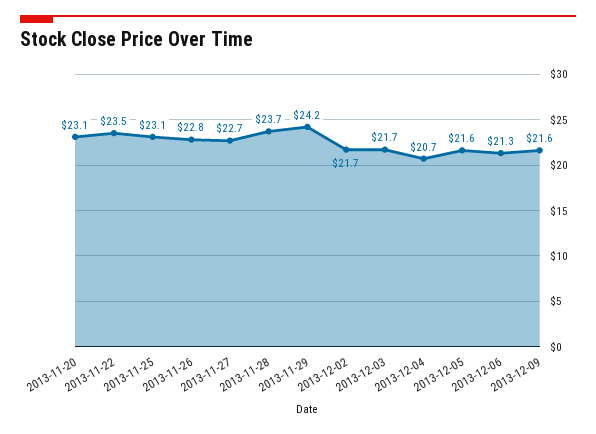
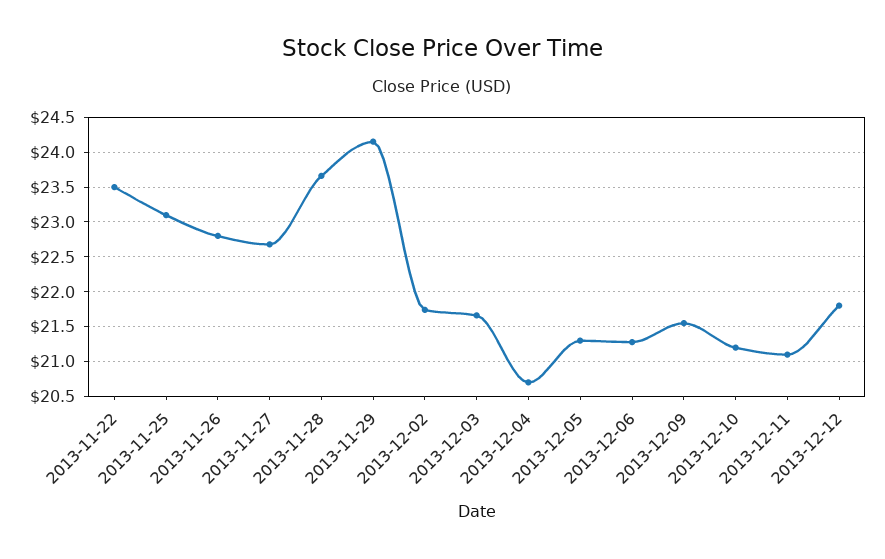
2013-11-20: 23.1 -> none
2013-12-05: 21.6 -> 21.3
2013-12-10: none -> 21.2
2013-12-11: none -> 21.1
2013-12-12: none -> 21.8

